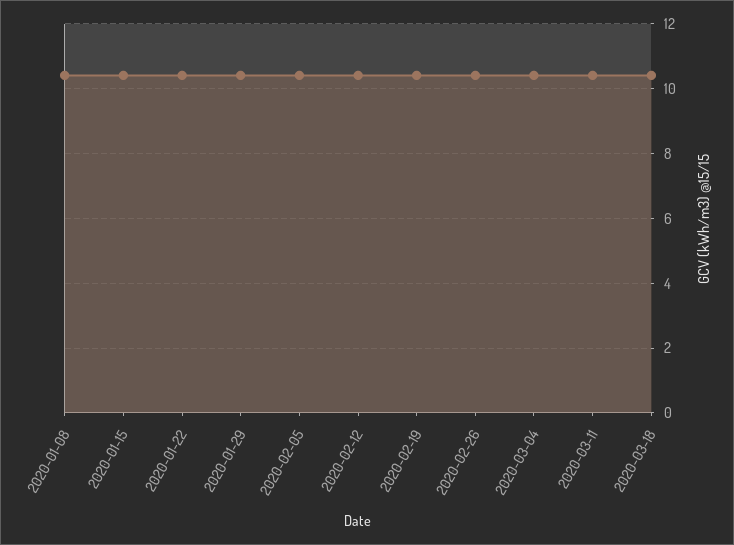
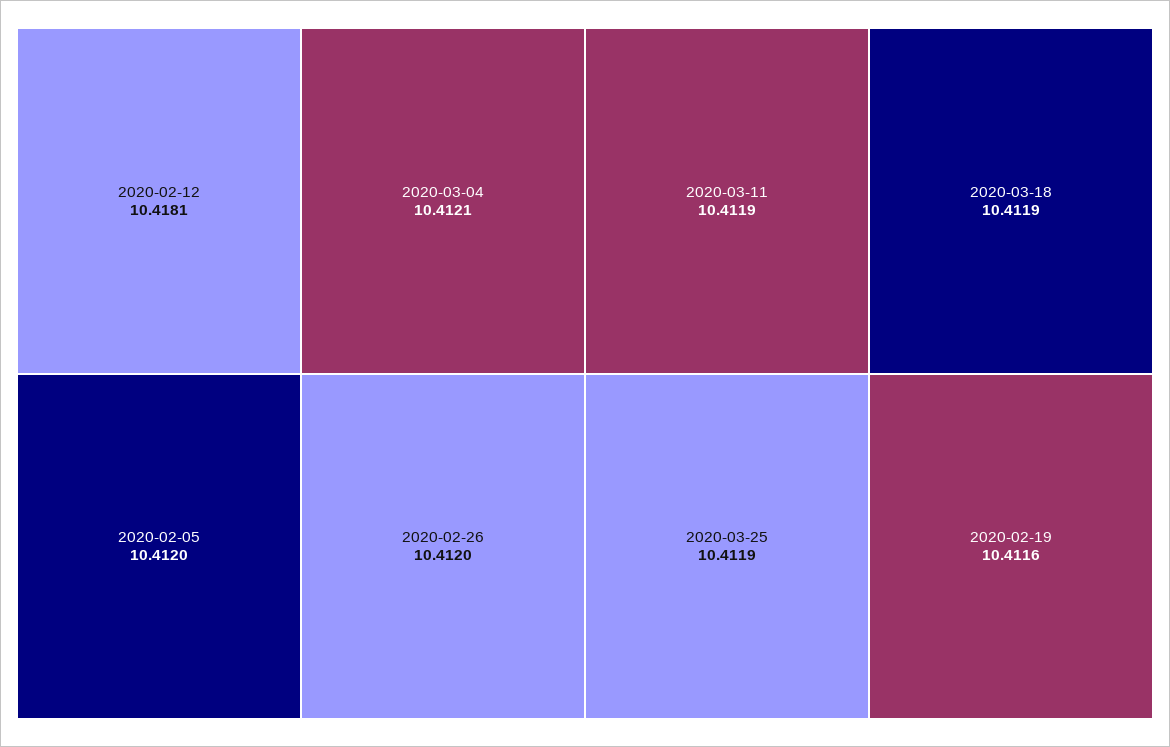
2020-01-08: 10.4 -> none
2020-01-15: 10.4 -> none
2020-01-22: 10.4 -> none
2020-01-29: 10.4 -> none
2020-03-25: none -> 10.4119

